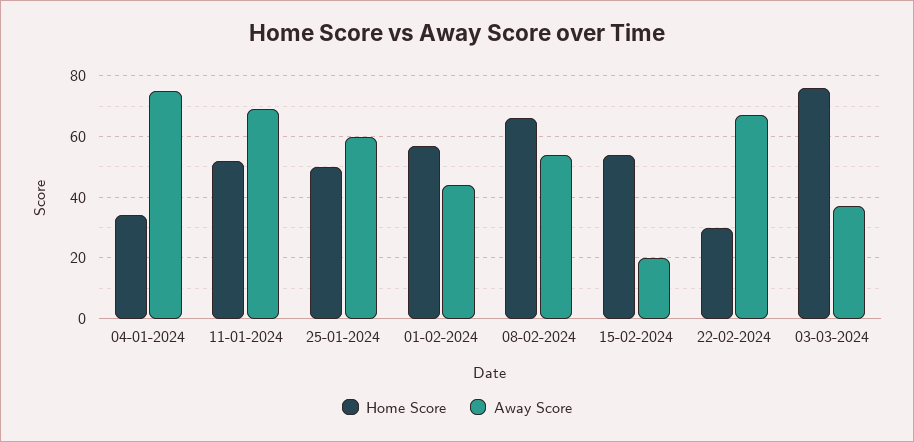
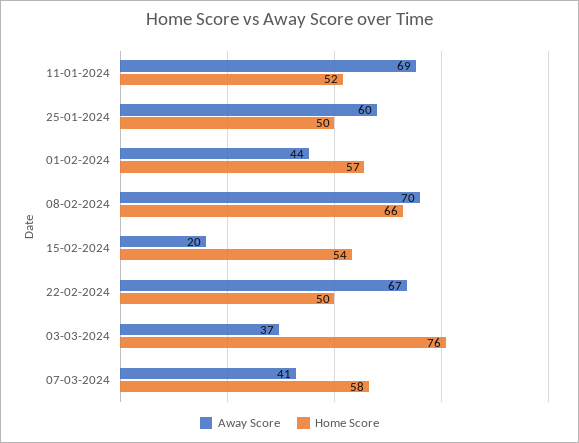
Home Score, 04-01-2024: 35 -> none
Away Score, 04-01-2024: 75 -> none
Away Score, 08-02-2024: 55 -> 70
Home Score, 22-02-2024: 30 -> 50
Away Score, 07-03-2024: none -> 41
Home Score, 07-03-2024: none -> 58

